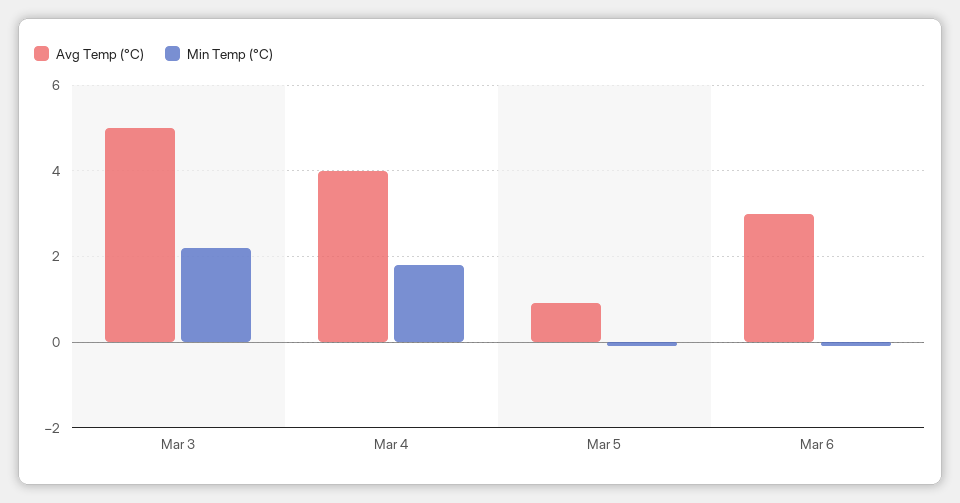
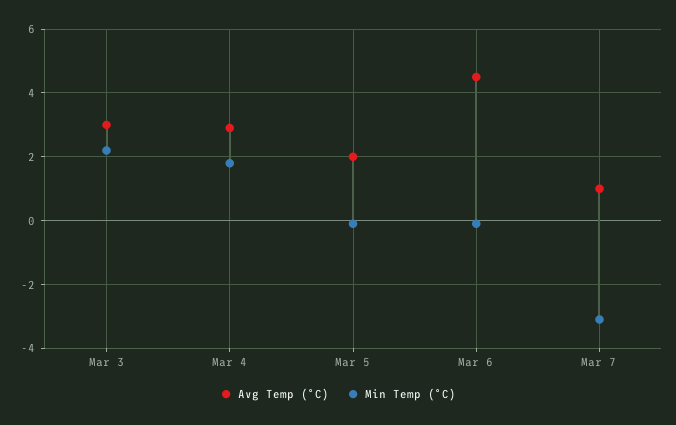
Avg Temp (°C), Mar 3: 5 -> 3
Avg Temp (°C), Mar 4: 4 -> 3
Avg Temp (°C), Mar 5: 1 -> 2
Avg Temp (°C), Mar 6: 3 -> 4.5
Avg Temp (°C), Mar 7: none -> 1
Min Temp (°C), Mar 7: none -> -3

